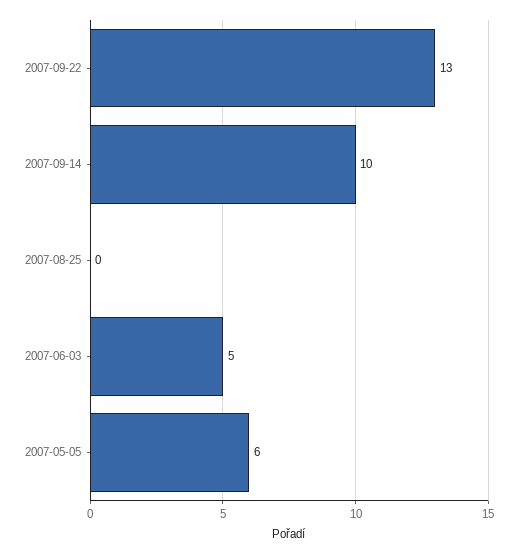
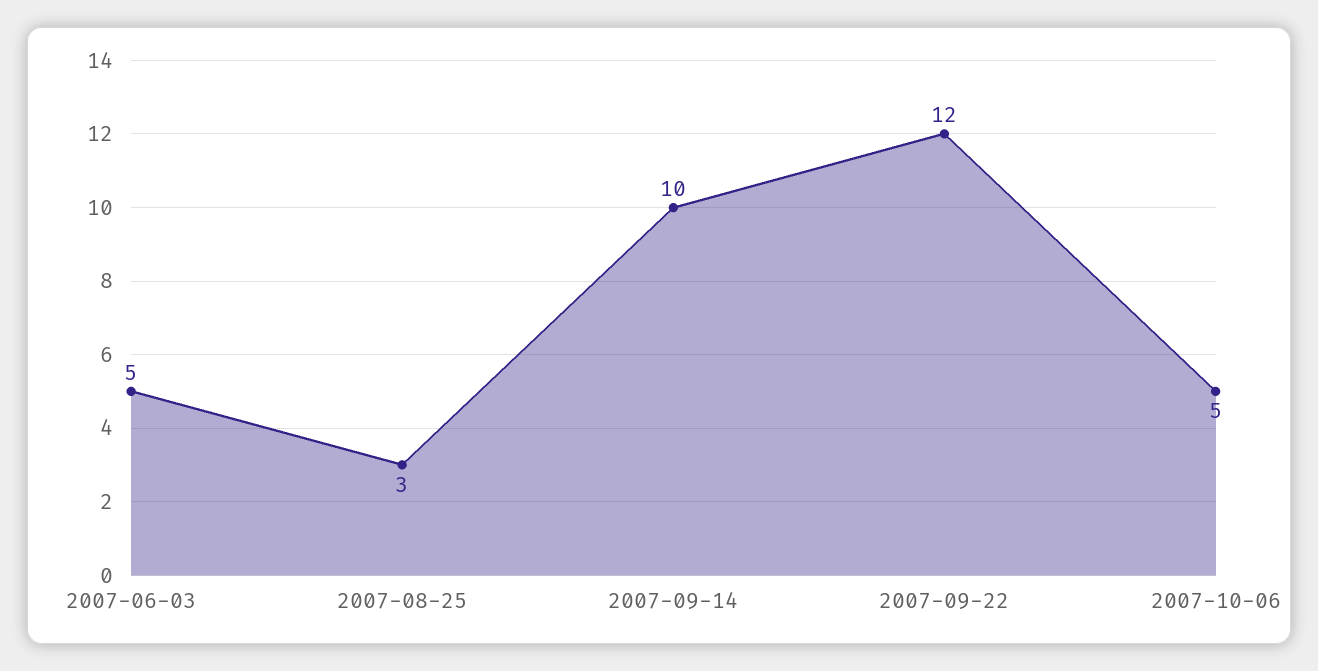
2007-09-22: 13 -> 12
2007-08-25: 0 -> 3
2007-05-05: 6 -> none
2007-10-06: none -> 5

